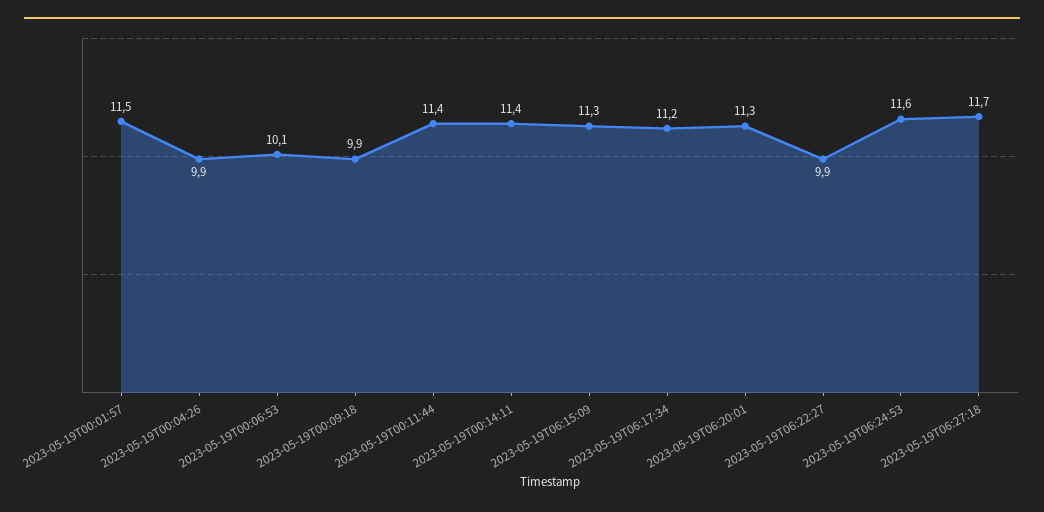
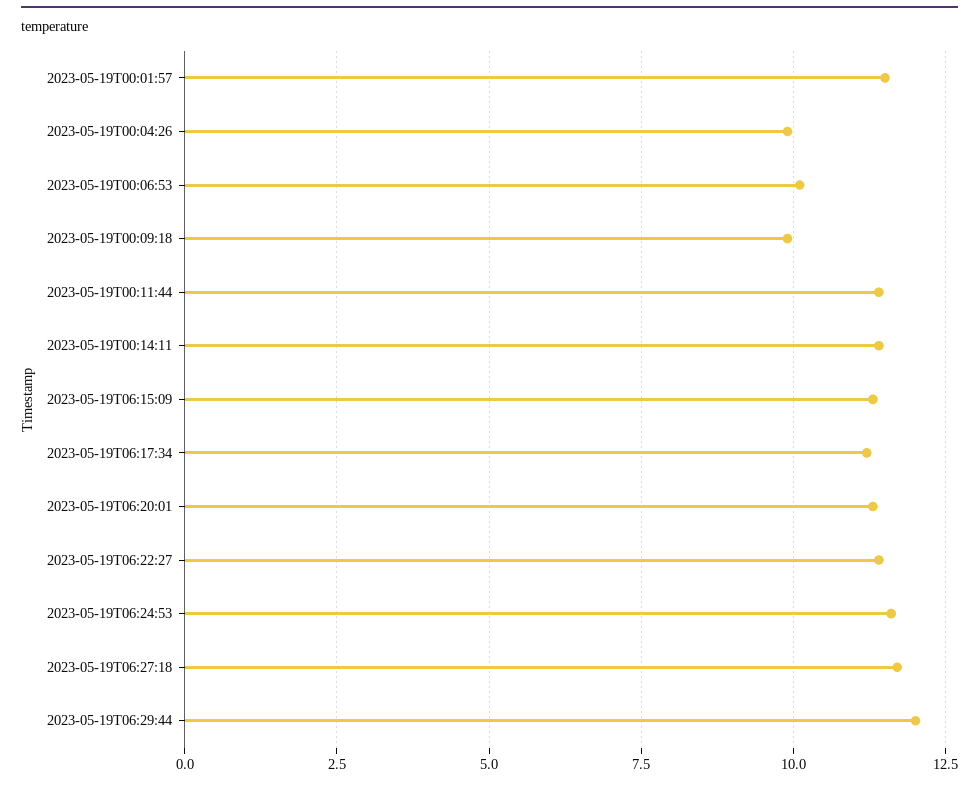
2023-05-19T06:22:27: 9.9 -> 11.5
2023-05-19T06:29:44: none -> 12

